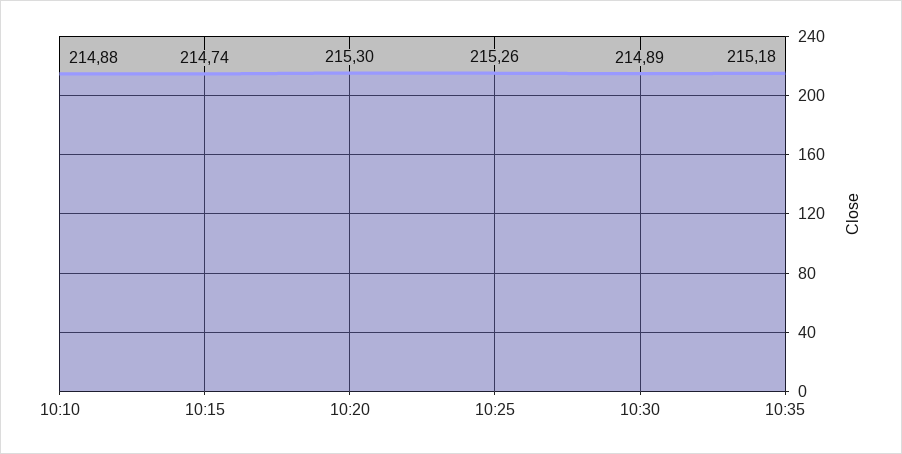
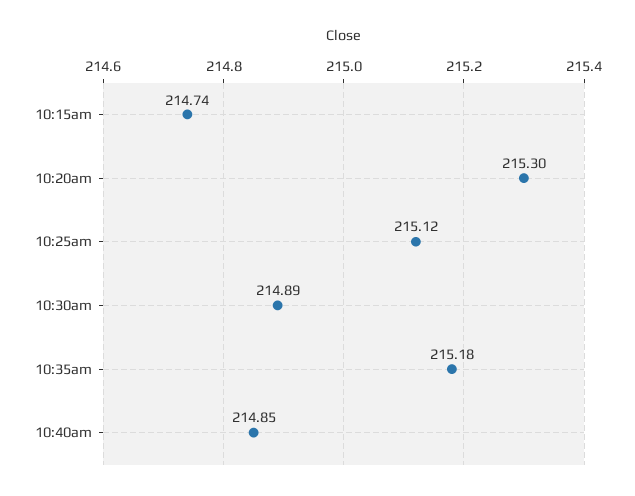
10:10: 214.88 -> none
10:25: 215.26 -> 215.12
10:40am: none -> 214.85

